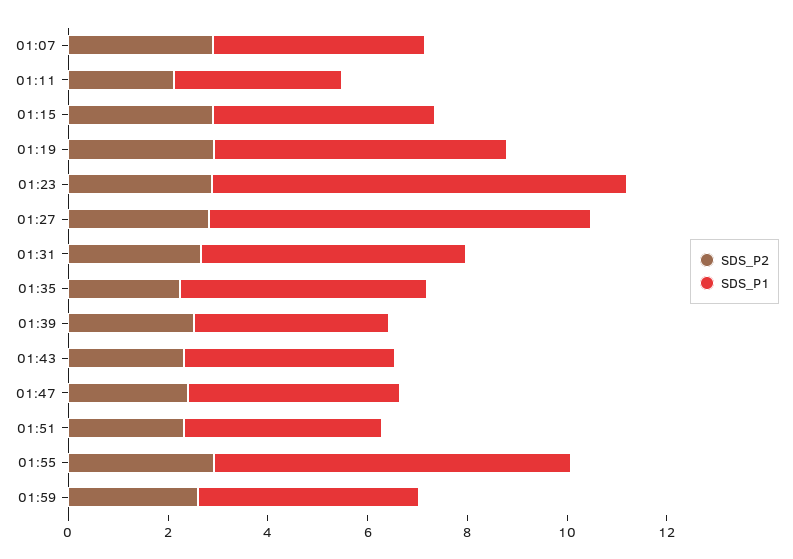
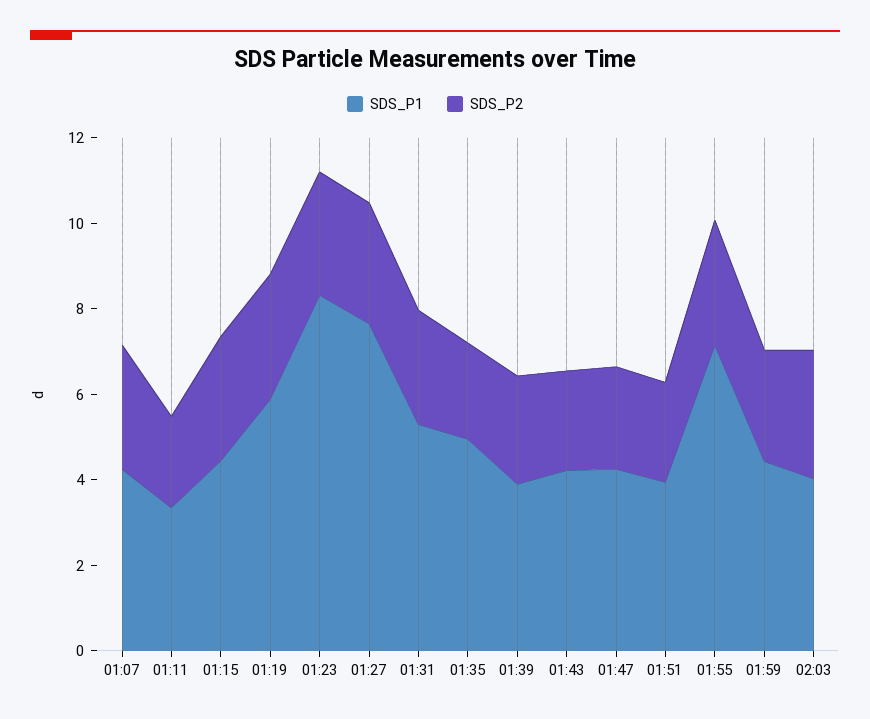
SDS_P1, 02:03: none -> 4
SDS_P2, 02:03: none -> 3

